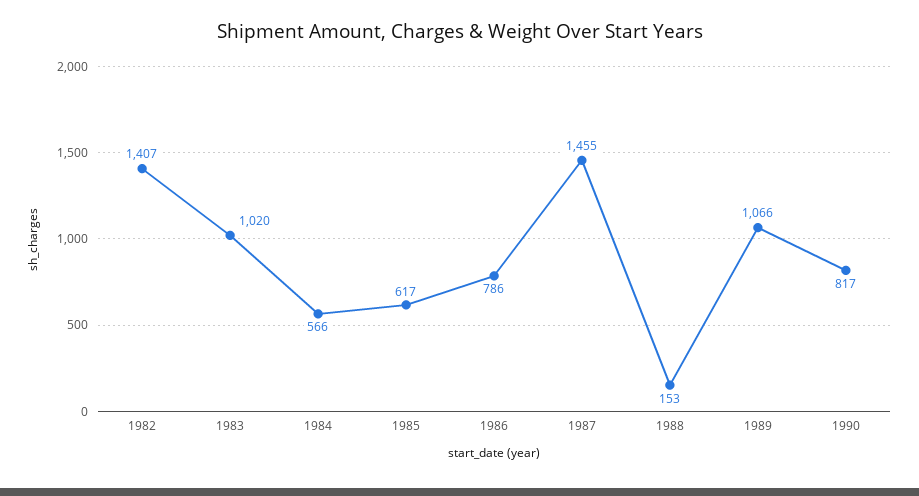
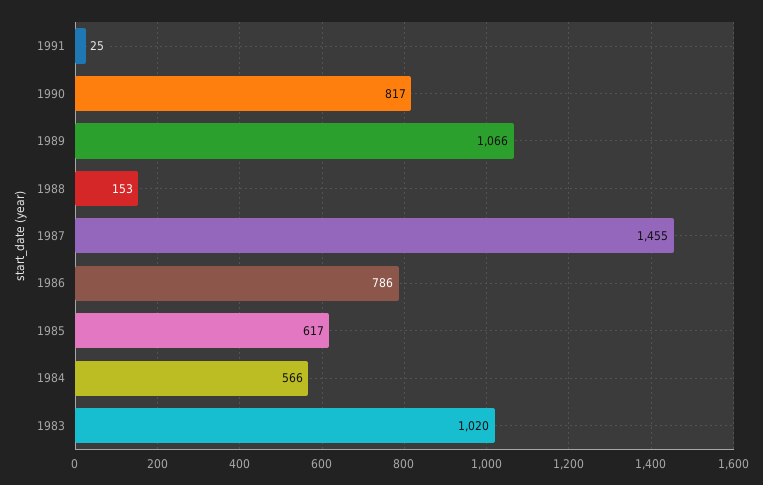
1982: 1407 -> none
1991: none -> 25

